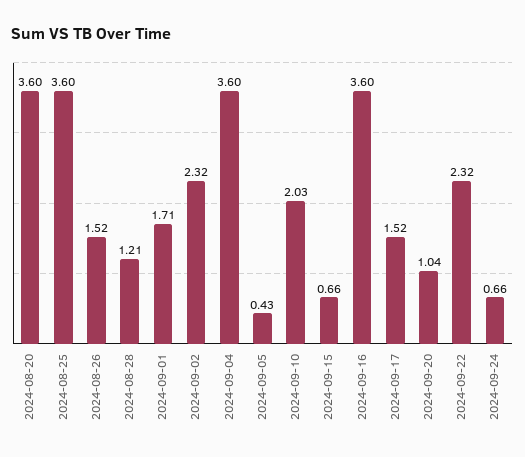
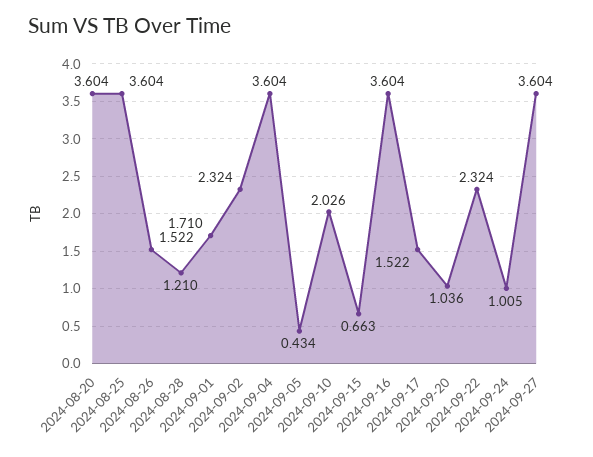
2024-09-24: 0.66 -> 1.005
2024-09-27: none -> 3.604

